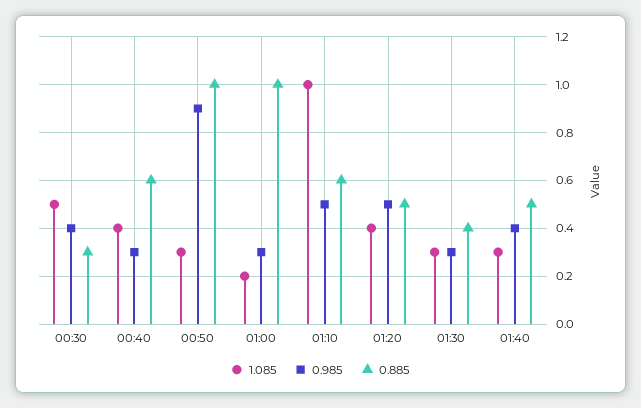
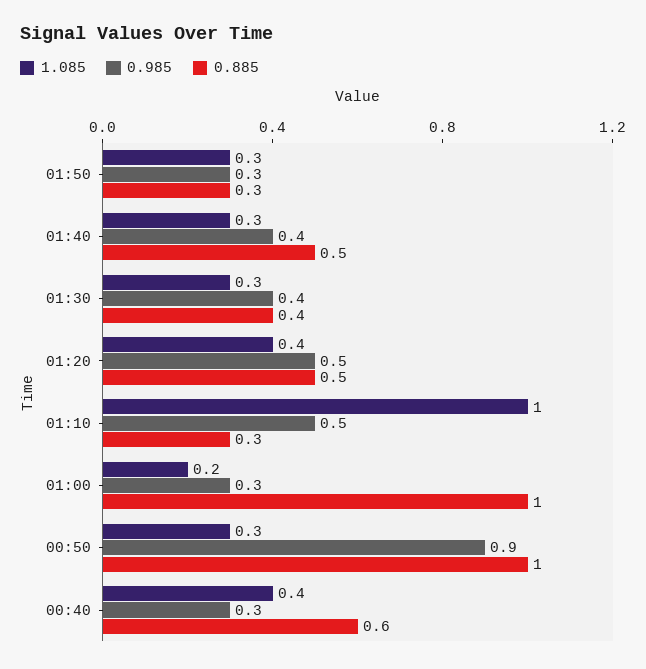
1.085, 00:30: 0.5 -> none
0.985, 00:30: 0.4 -> none
0.885, 00:30: 0.3 -> none
0.885, 01:10: 0.6 -> 0.3
0.985, 01:30: 0.3 -> 0.4
1.085, 01:50: none -> 0.3
0.985, 01:50: none -> 0.3
0.885, 01:50: none -> 0.3

